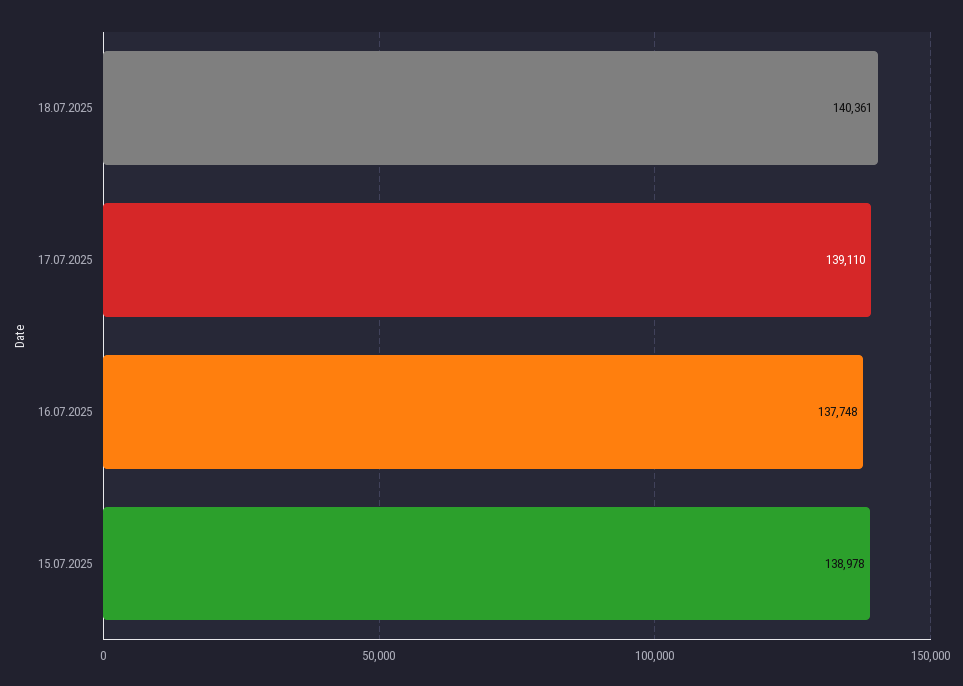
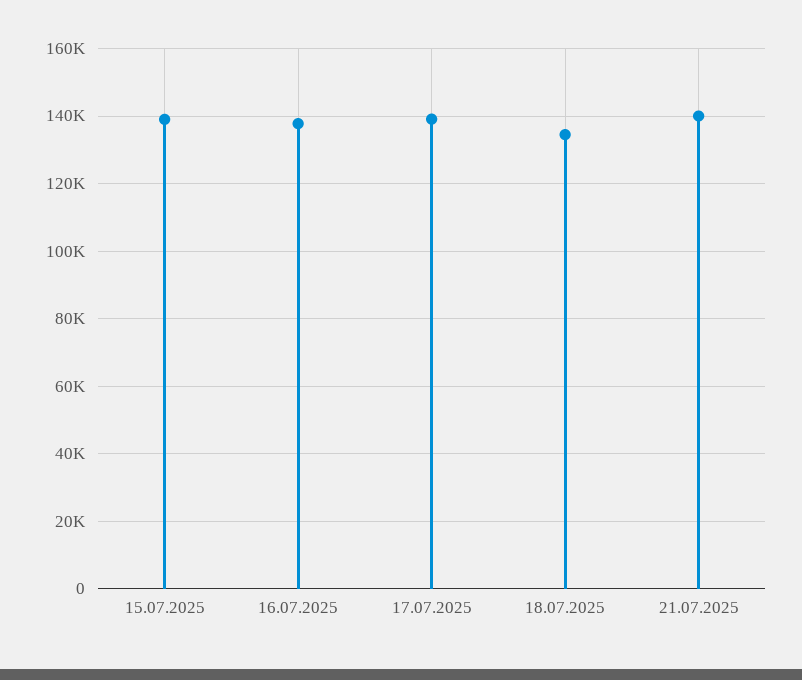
18.07.2025: 140361 -> 134000
21.07.2025: none -> 140000

